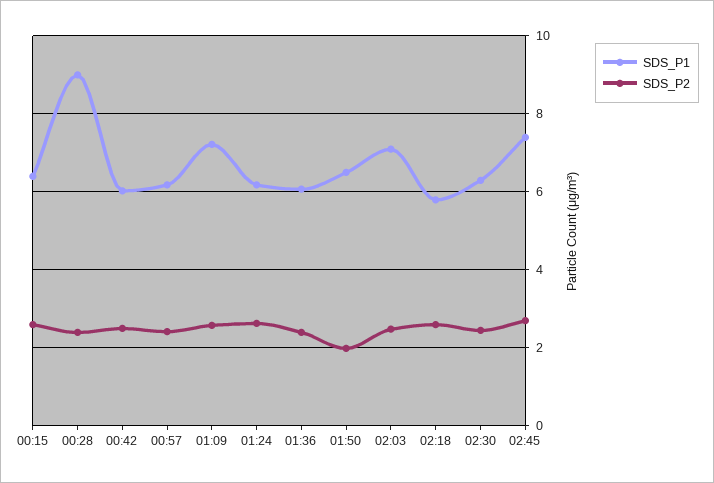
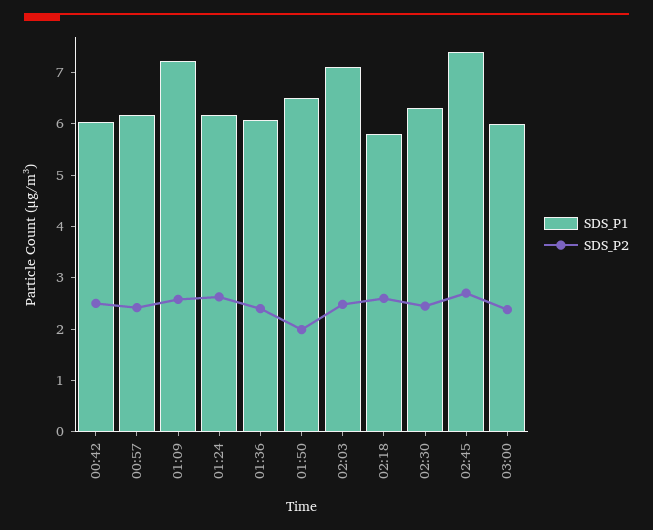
SDS_P1, 00:15: 6.4 -> none
SDS_P2, 00:15: 2.6 -> none
SDS_P1, 00:28: 9 -> none
SDS_P2, 00:28: 2.4 -> none
SDS_P1, 03:00: none -> 6
SDS_P2, 03:00: none -> 2.4

